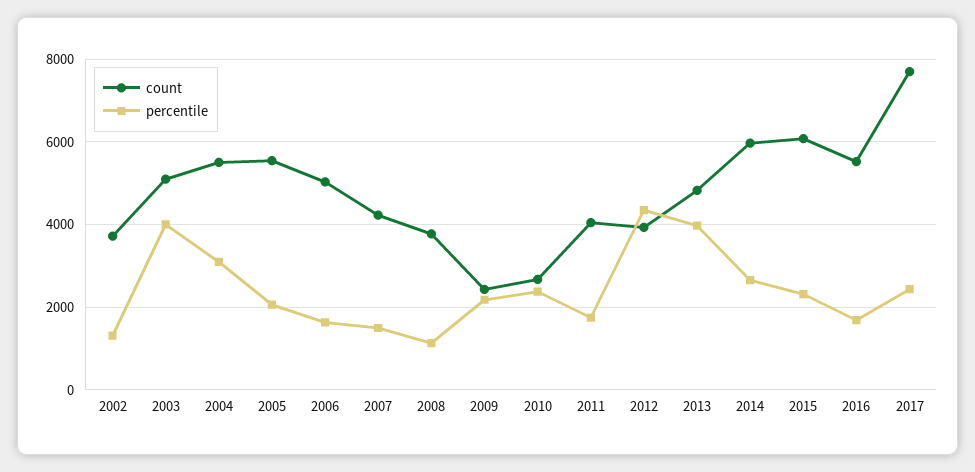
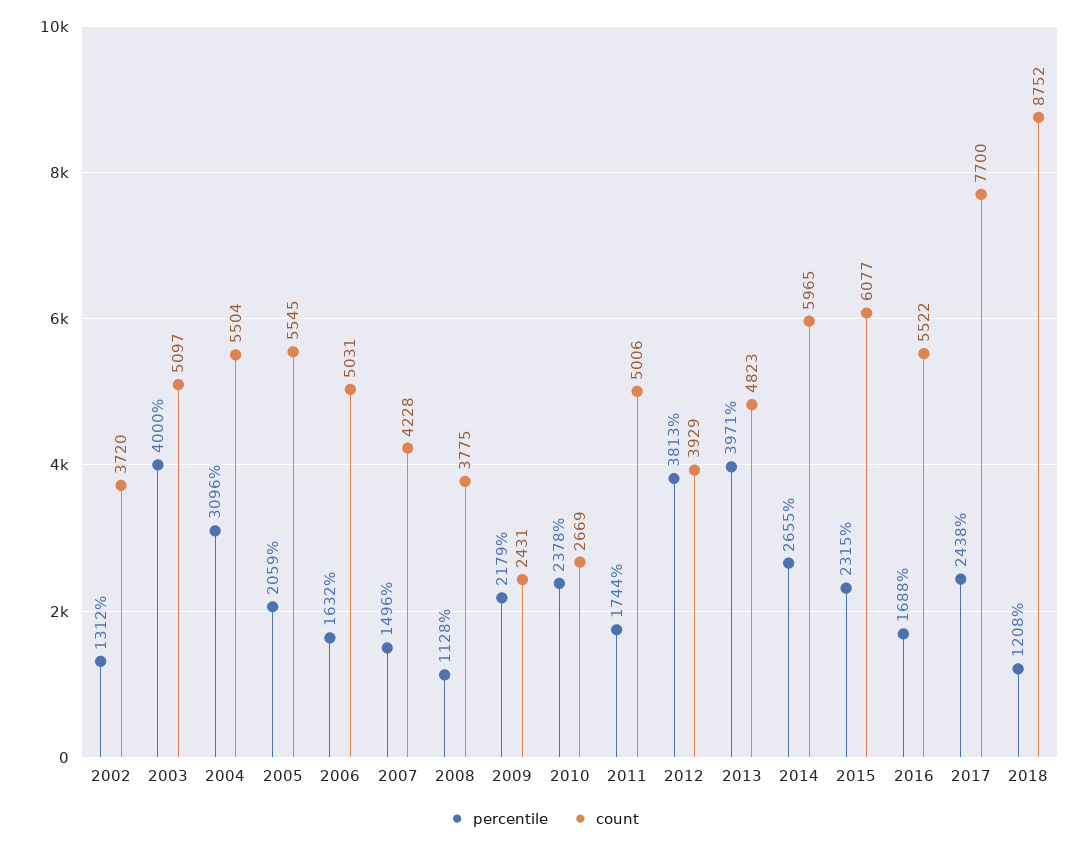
count, 2011: 4000 -> 5006
percentile, 2012: 4400 -> 3813
percentile, 2018: none -> 1208
count, 2018: none -> 8752

